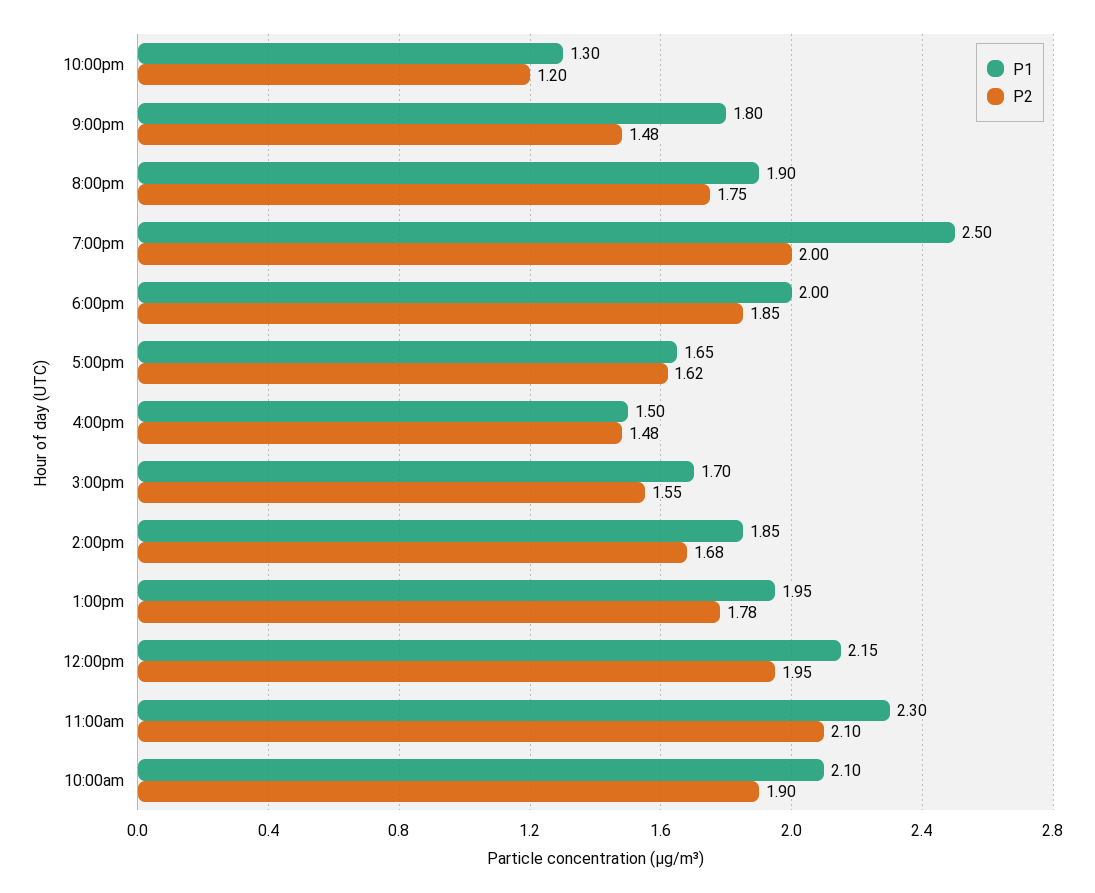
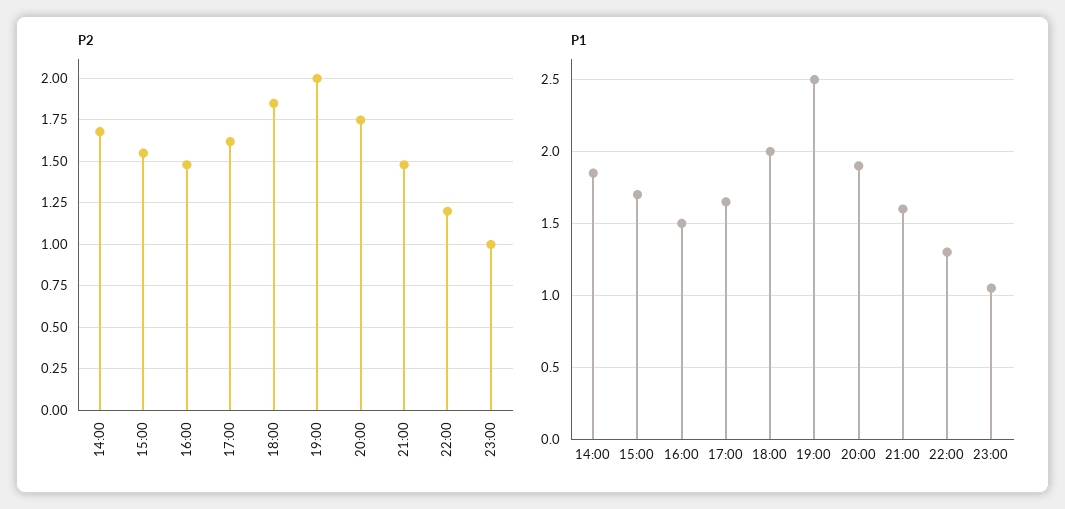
P1, 9:00pm: 1.8 -> 1.6
P1, 1:00pm: 1.95 -> none
P2, 1:00pm: 1.78 -> none
P1, 12:00pm: 2.15 -> none
P2, 12:00pm: 1.95 -> none
P1, 11:00am: 2.3 -> none
P2, 11:00am: 2.1 -> none
P1, 10:00am: 2.1 -> none
P2, 10:00am: 1.9 -> none
P2, 23:00: none -> 1
P1, 23:00: none -> 1.05

